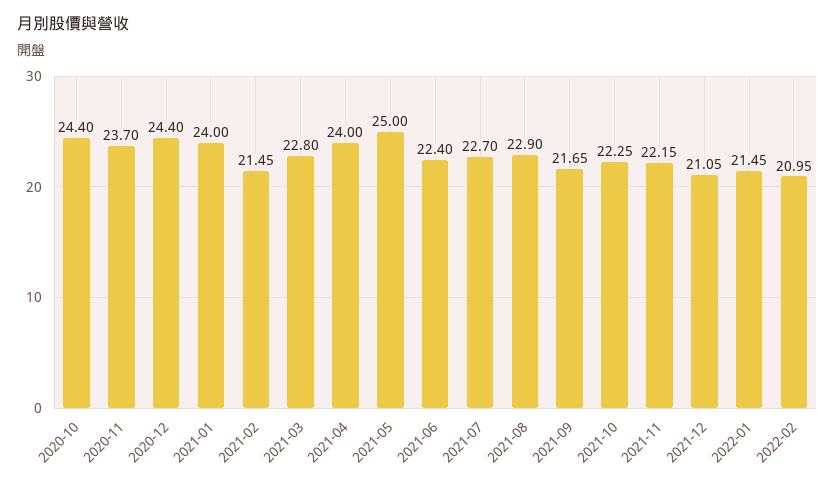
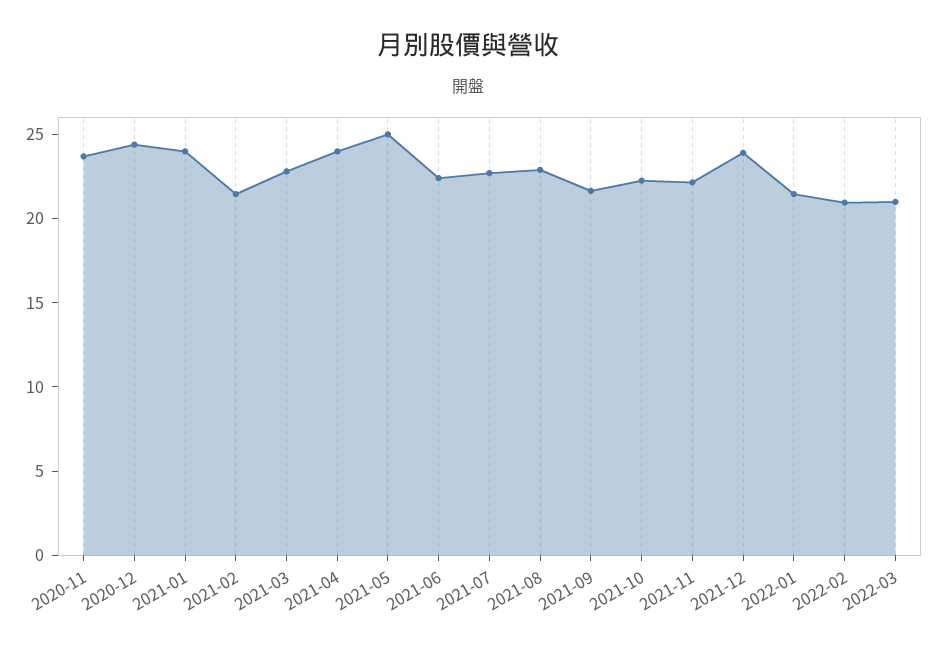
2020-10: 24.4 -> none
2021-12: 21.05 -> 24
2022-03: none -> 21

